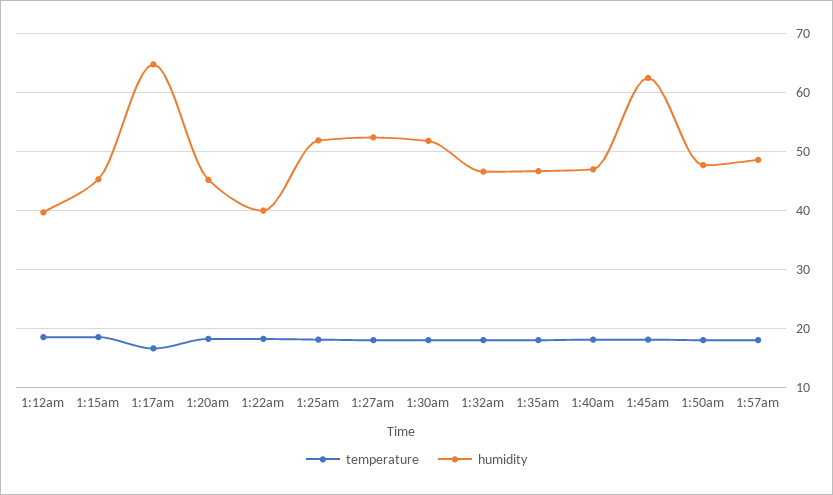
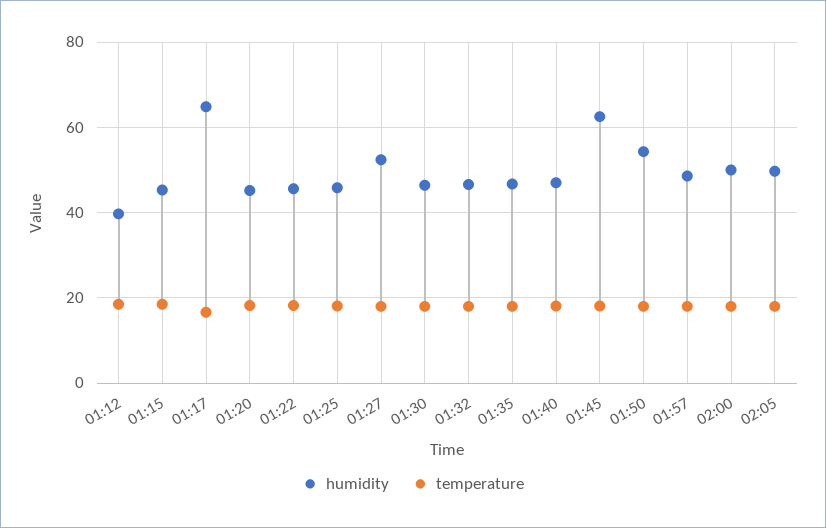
humidity, 1:22am: 40 -> 46
humidity, 1:25am: 52 -> 46
humidity, 1:30am: 52 -> 46
humidity, 1:50am: 48 -> 54
humidity, 02:00: none -> 50
temperature, 02:00: none -> 18
humidity, 02:05: none -> 50
temperature, 02:05: none -> 18

